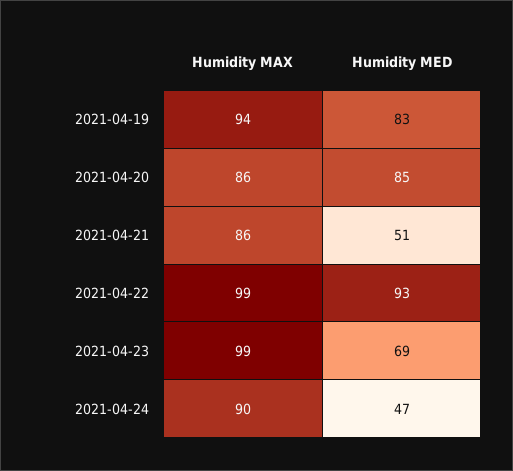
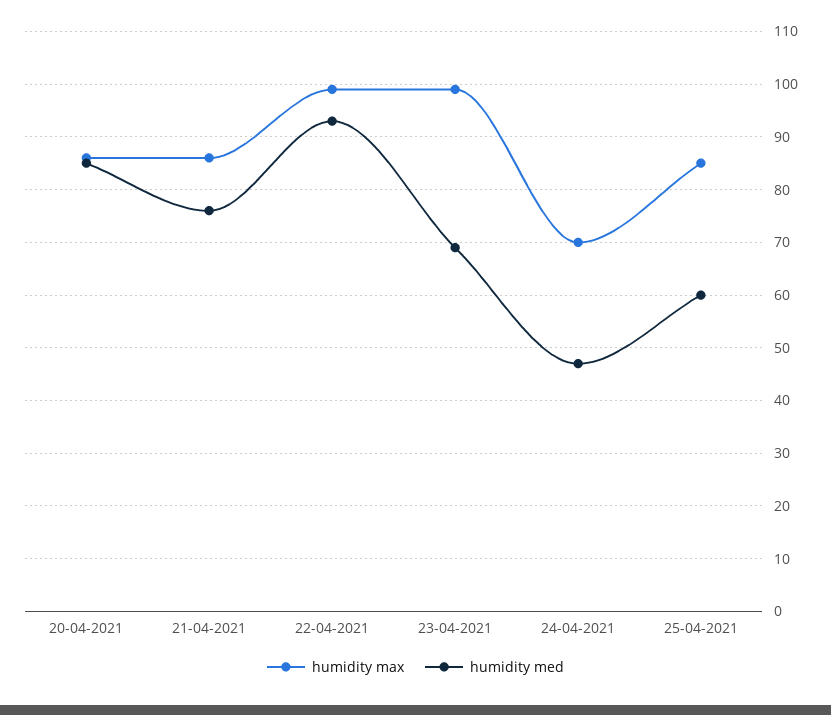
Humidity MAX, 2021-04-19: 94 -> none
Humidity MED, 2021-04-19: 83 -> none
Humidity MED, 2021-04-21: 51 -> 75
Humidity MAX, 2021-04-24: 90 -> 70
Humidity MAX, 25-04-2021: none -> 85
Humidity MED, 25-04-2021: none -> 60

